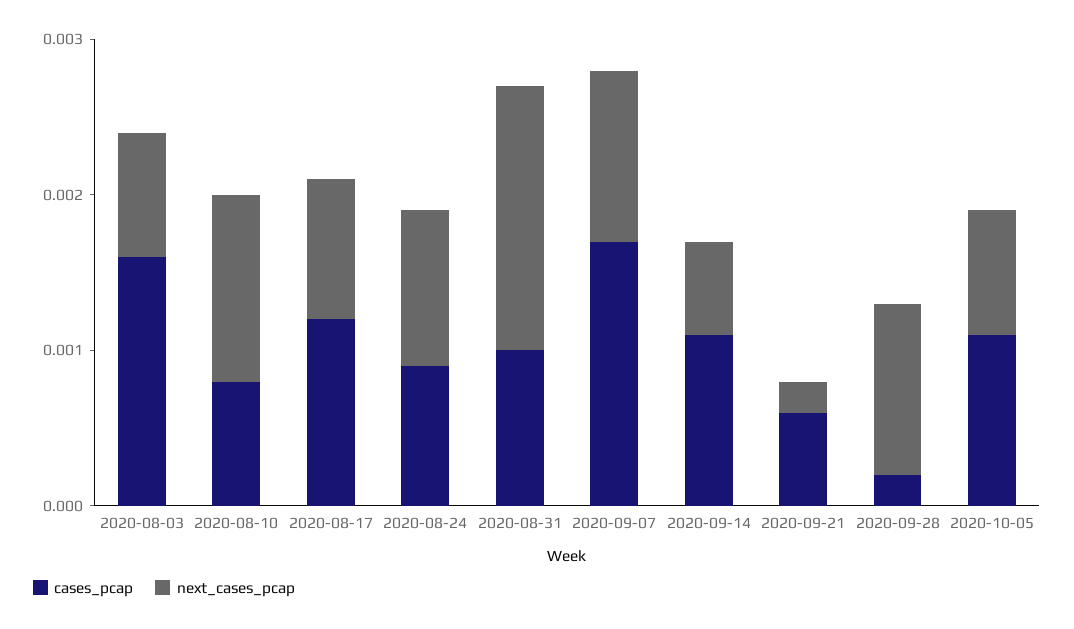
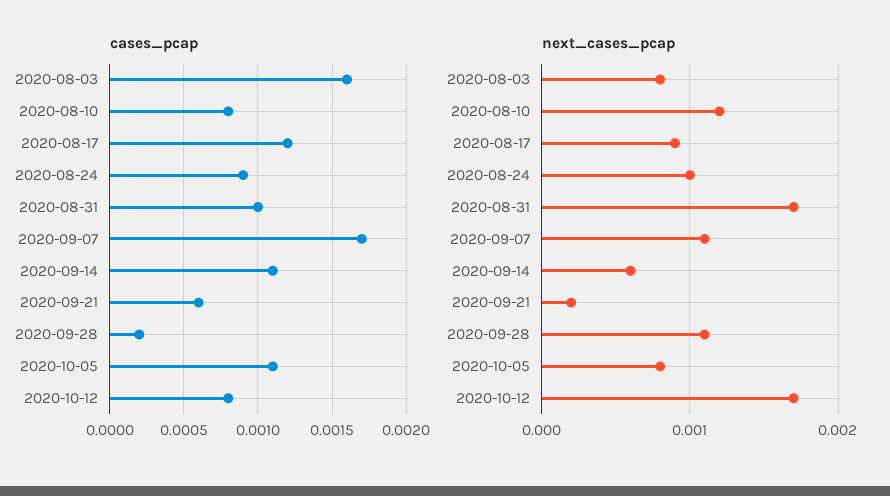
cases_pcap, 2020-10-12: none -> 0.0008
next_cases_pcap, 2020-10-12: none -> 0.0017

